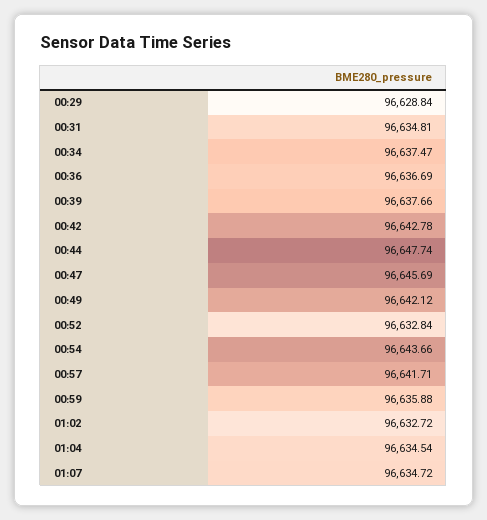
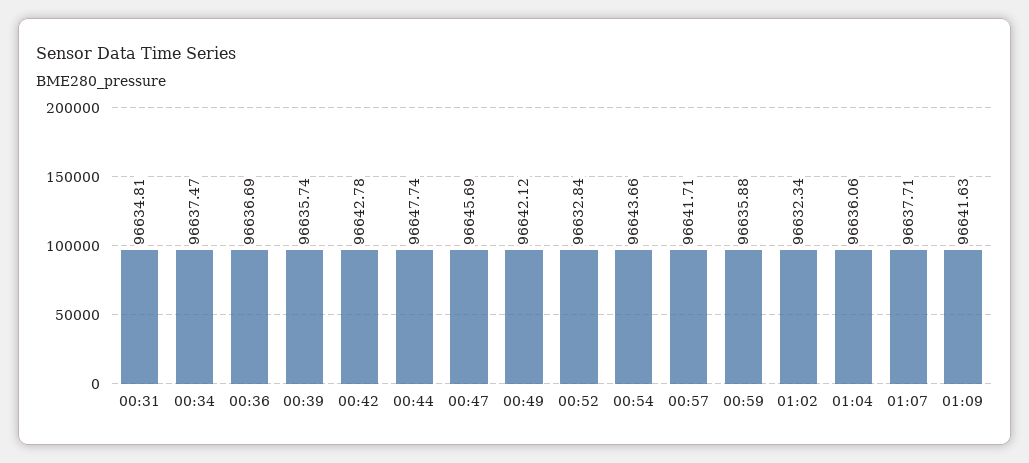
00:29: 96628.84 -> none
00:39: 96637.66 -> 96635.74
01:02: 96632.72 -> 96632.34
01:04: 96634.54 -> 96636.06
01:07: 96634.72 -> 96637.71
01:09: none -> 96641.63

